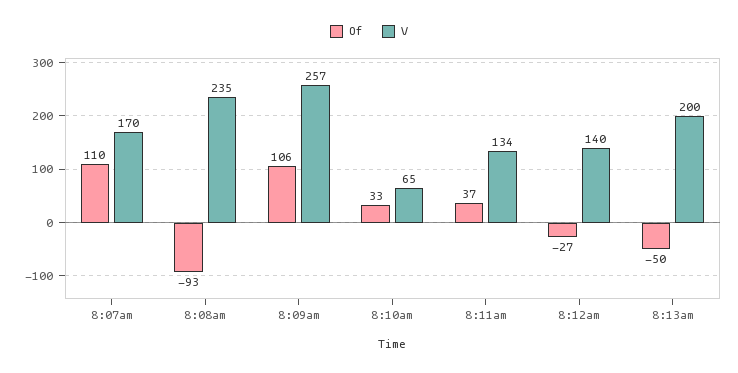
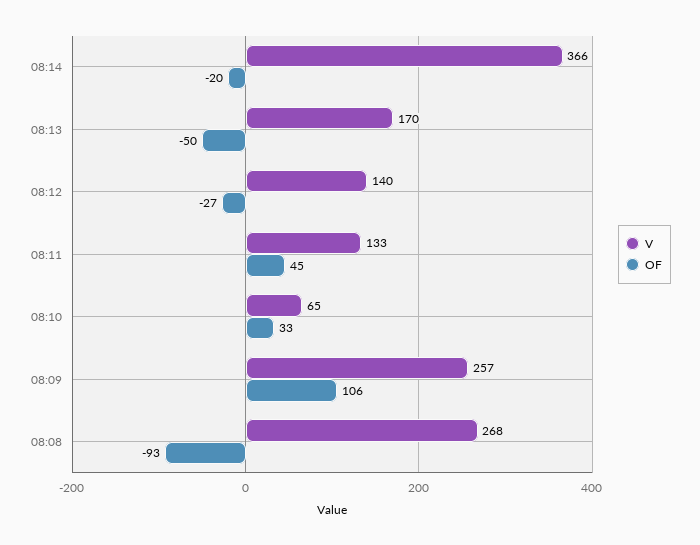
Of, 8:07am: 110 -> none
V, 8:07am: 170 -> none
V, 8:08am: 235 -> 268
Of, 8:11am: 37 -> 45
V, 8:11am: 134 -> 133
V, 8:13am: 200 -> 170
V, 08:14: none -> 366
Of, 08:14: none -> -20

